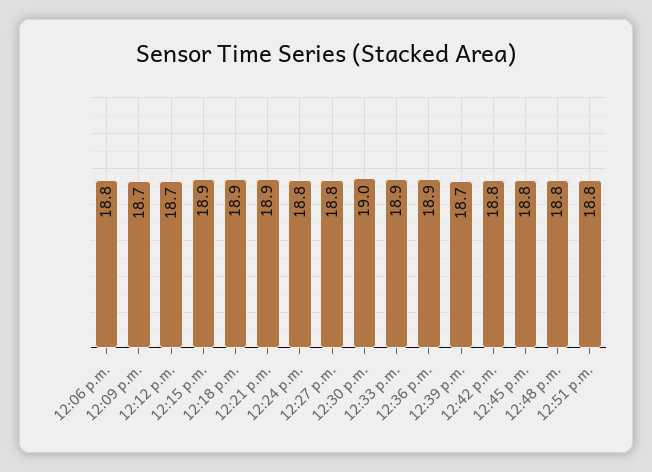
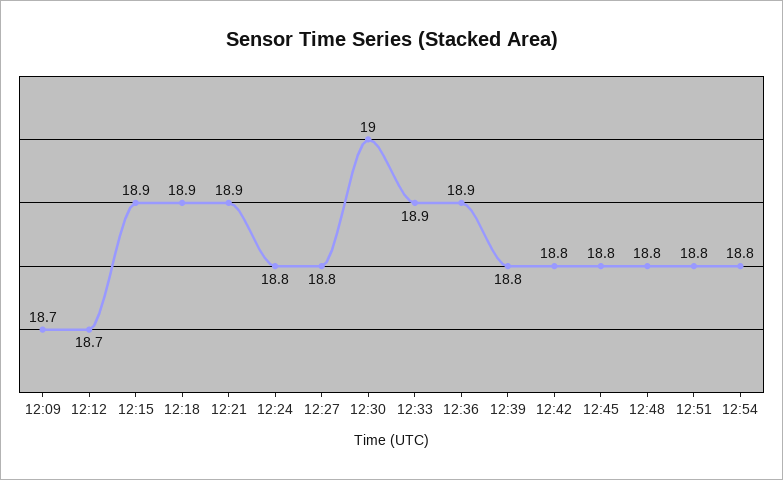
12:06 p.m.: 18.8 -> none
12:39 p.m.: 18.7 -> 18.8
12:54: none -> 18.8

